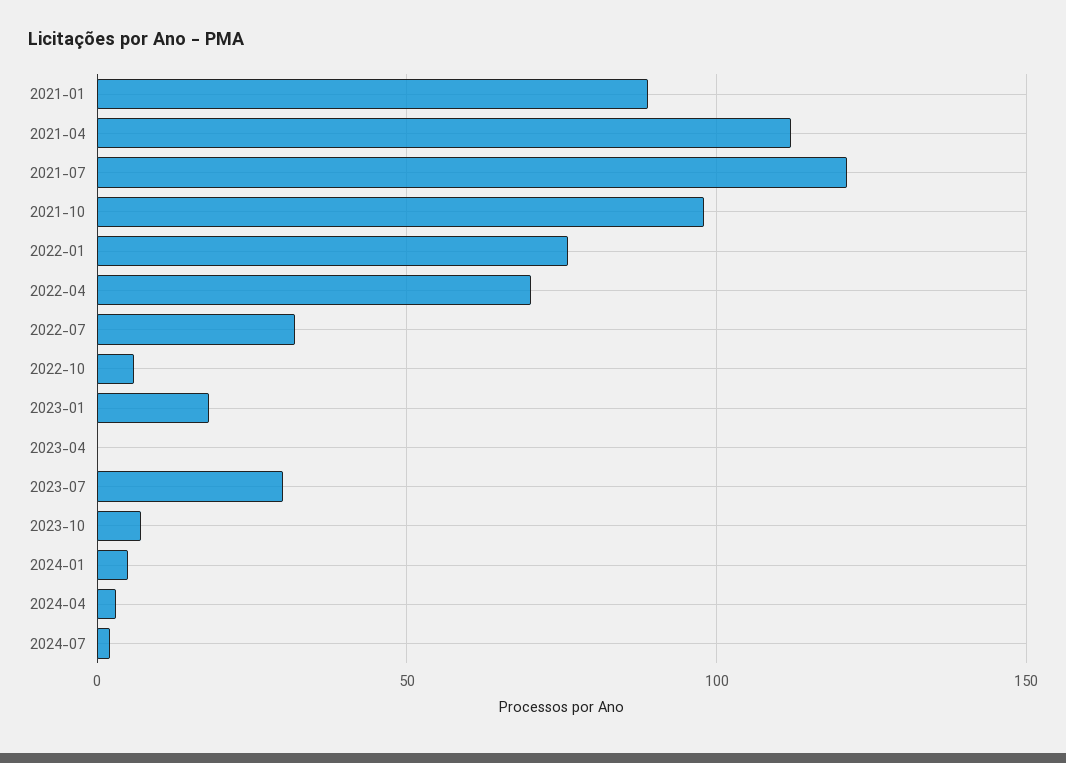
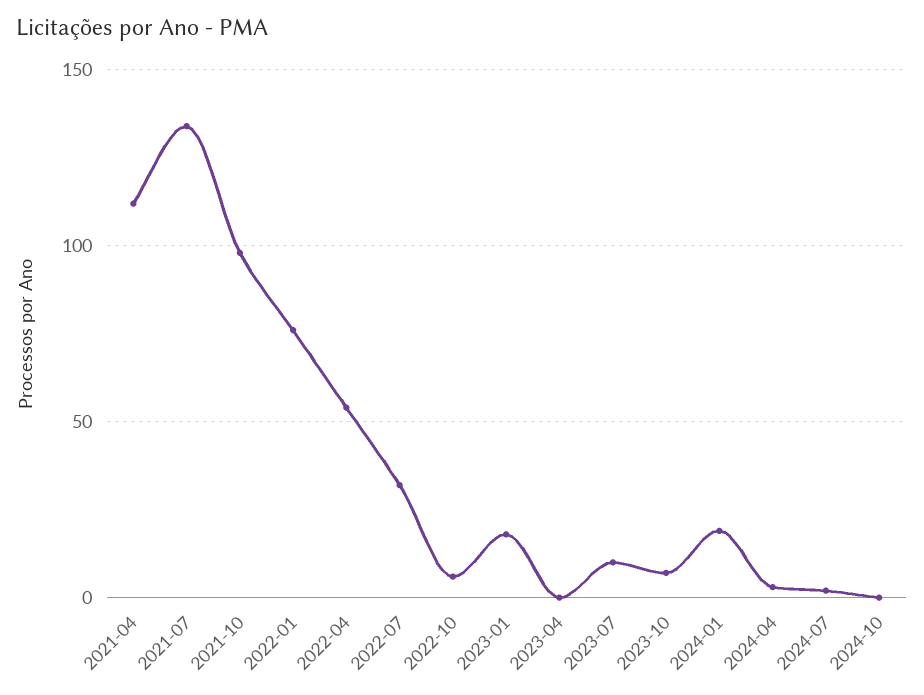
2021-01: 90 -> none
2021-07: 120 -> 135
2022-04: 70 -> 55
2023-07: 30 -> 10
2024-01: 5 -> 20
2024-10: none -> 0

